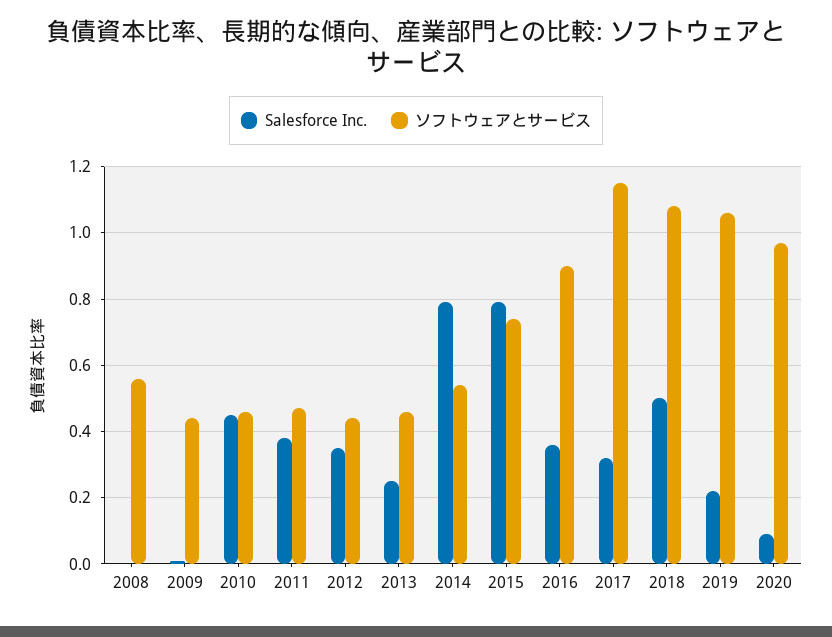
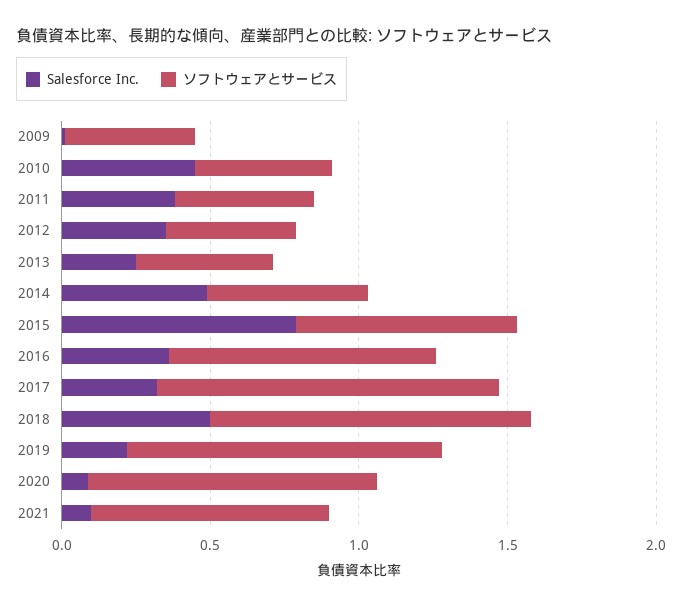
Salesforce Inc., 2008: 0 -> none
ソフトウェアとサービス, 2008: 0.55 -> none
Salesforce Inc., 2014: 0.8 -> 0.5
Salesforce Inc., 2021: none -> 0.1
ソフトウェアとサービス, 2021: none -> 0.8

